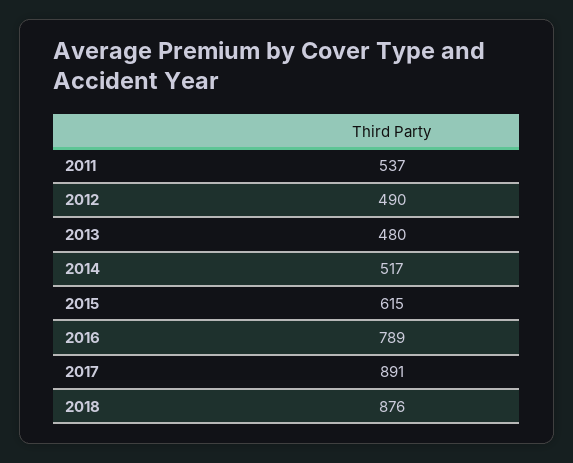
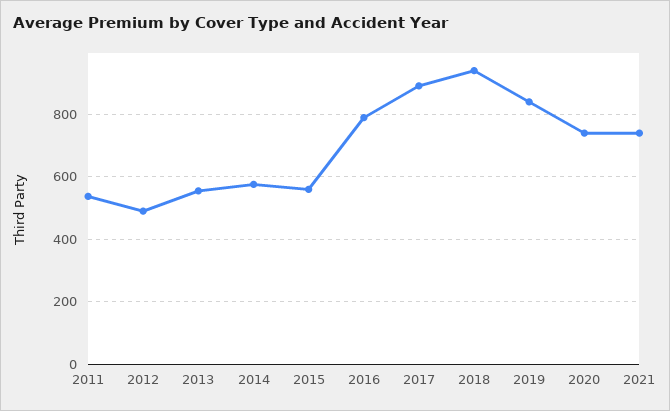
2013: 480 -> 560
2014: 517 -> 580
2015: 615 -> 560
2018: 876 -> 940
2019: none -> 840
2020: none -> 740
2021: none -> 740

